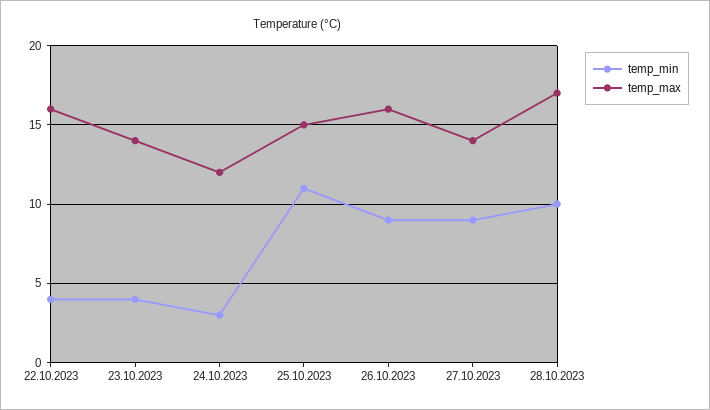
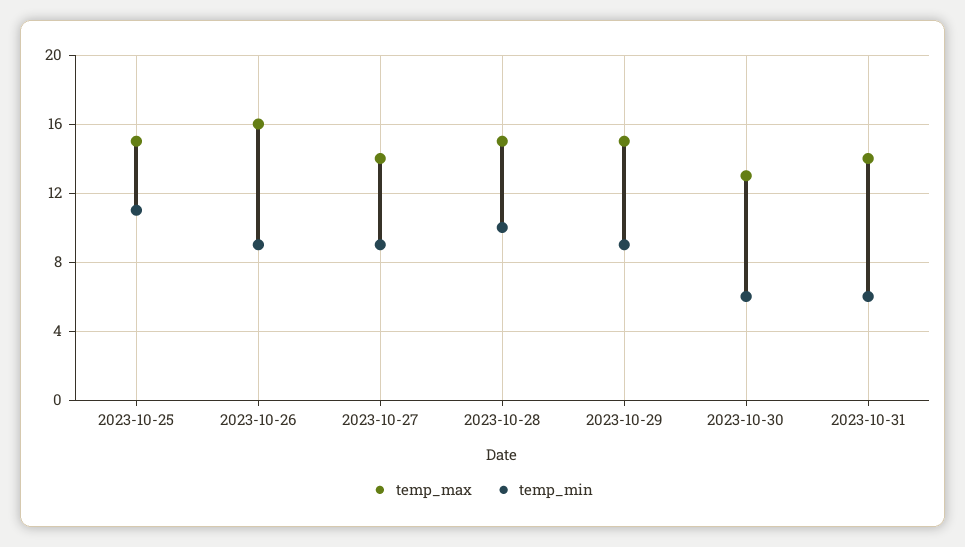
temp_min, 22.10.2023: 4 -> none
temp_max, 22.10.2023: 16 -> none
temp_min, 23.10.2023: 4 -> none
temp_max, 23.10.2023: 14 -> none
temp_min, 24.10.2023: 3 -> none
temp_max, 24.10.2023: 12 -> none
temp_max, 28.10.2023: 17 -> 15
temp_max, 2023-10-29: none -> 15
temp_min, 2023-10-29: none -> 9
temp_max, 2023-10-30: none -> 13
temp_min, 2023-10-30: none -> 6
temp_max, 2023-10-31: none -> 14
temp_min, 2023-10-31: none -> 6

